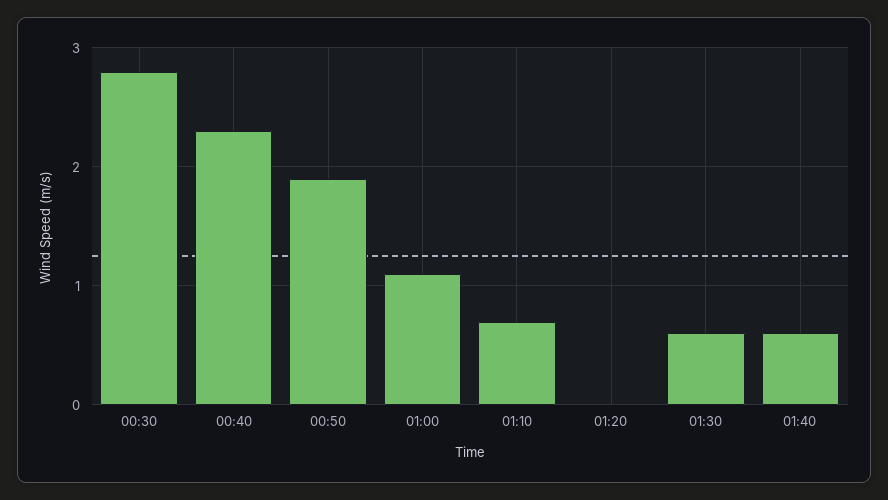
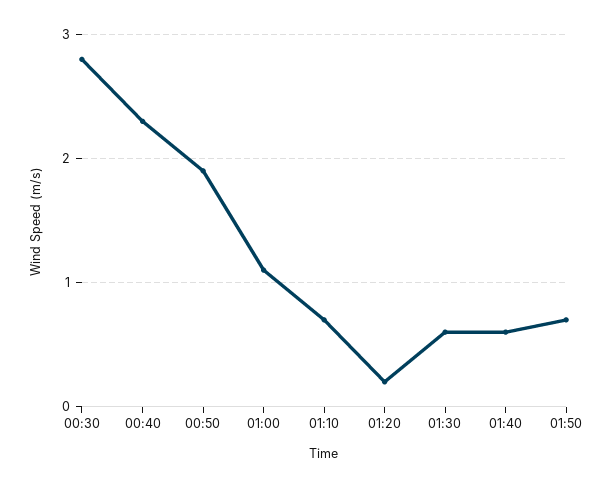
01:20: 0 -> 0.2
01:50: none -> 0.7

